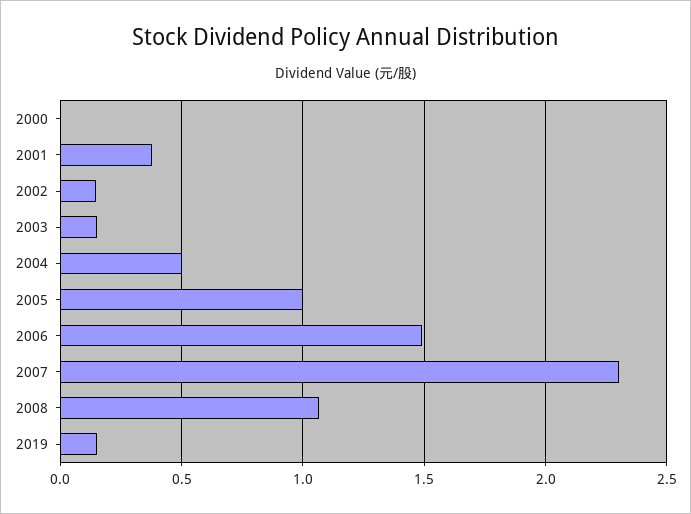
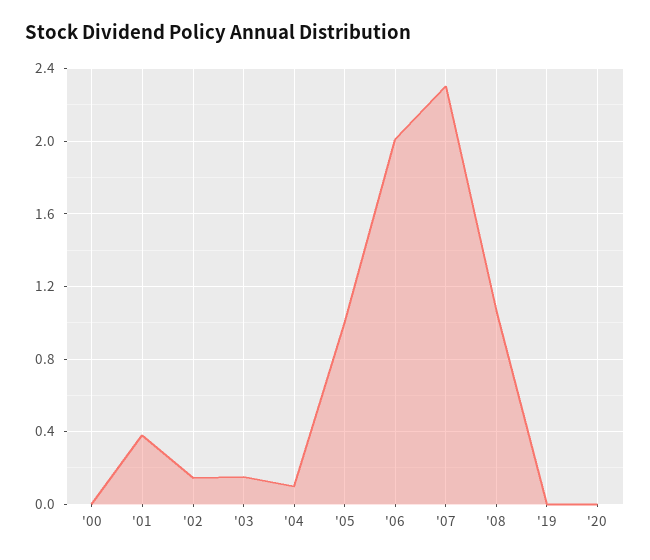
2004: 0.5 -> 0.1
2006: 1.5 -> 2
2019: 0.15 -> 0
'20: none -> 0

